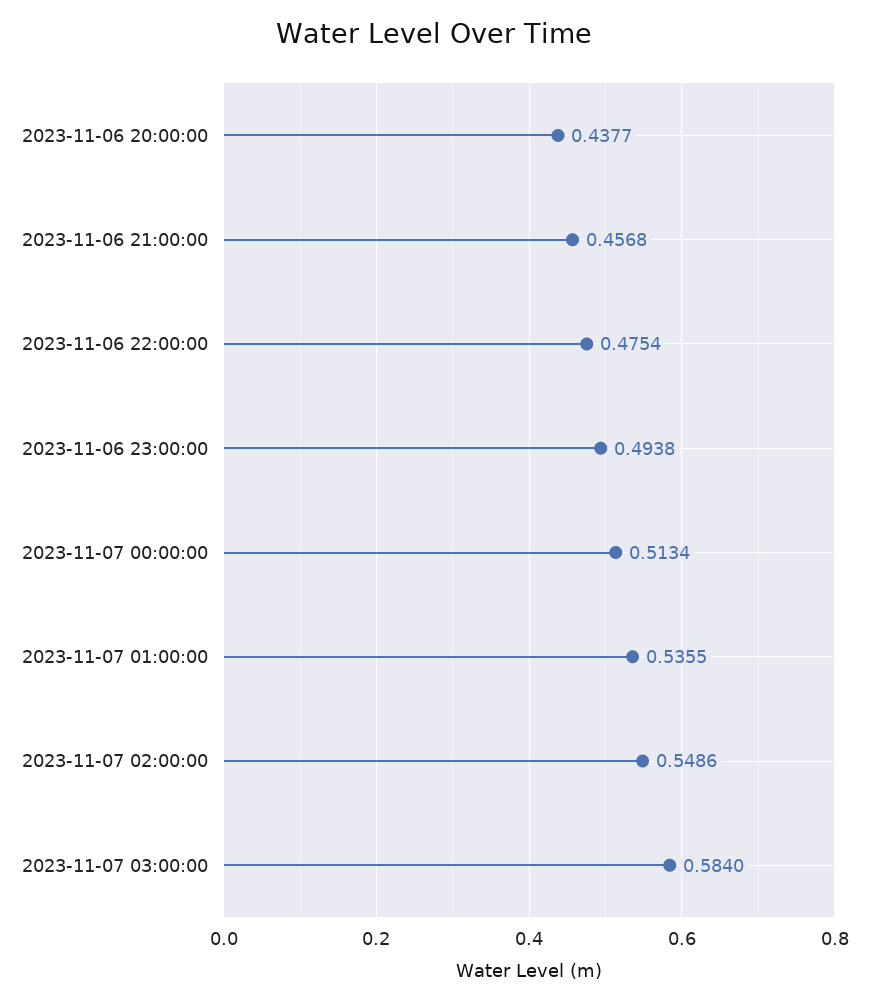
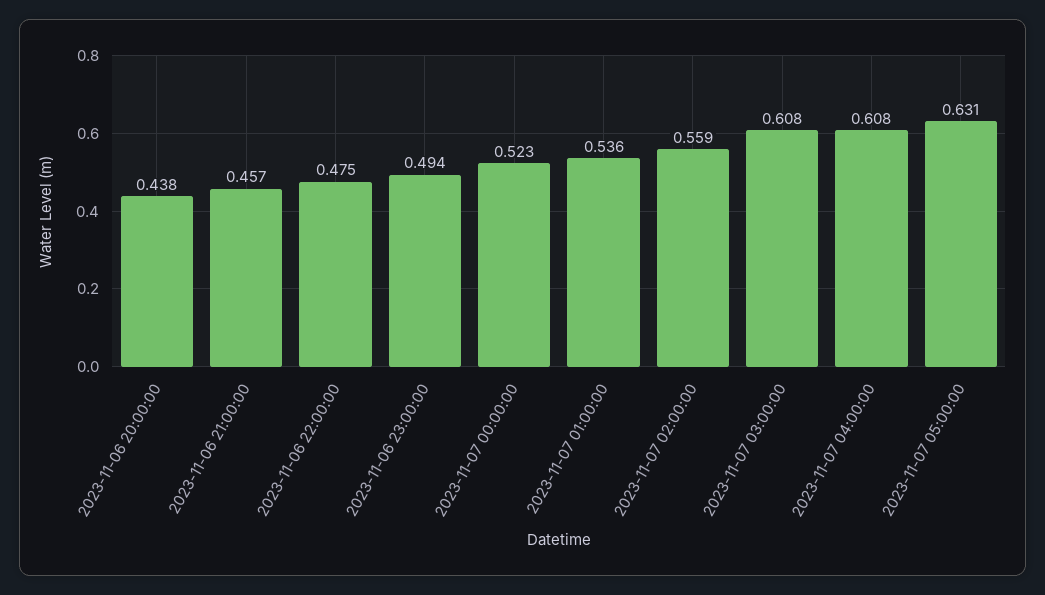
2023-11-07 00:00:00: 0.5134 -> 0.523
2023-11-07 02:00:00: 0.5486 -> 0.559
2023-11-07 03:00:00: 0.584 -> 0.608
2023-11-07 04:00:00: none -> 0.608
2023-11-07 05:00:00: none -> 0.631

